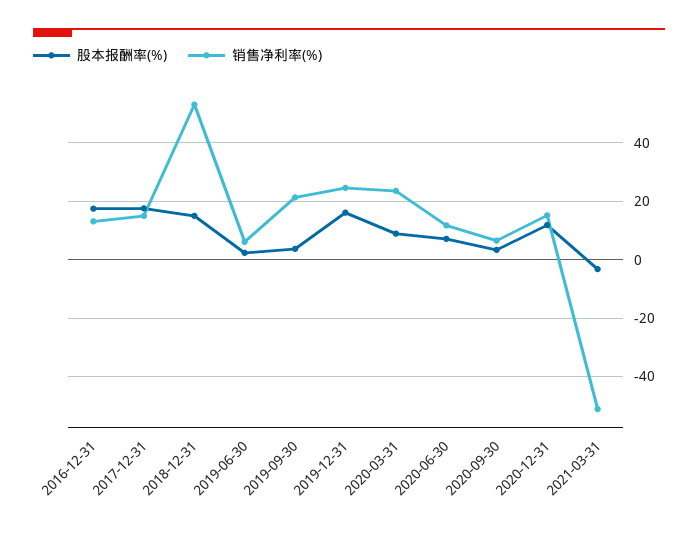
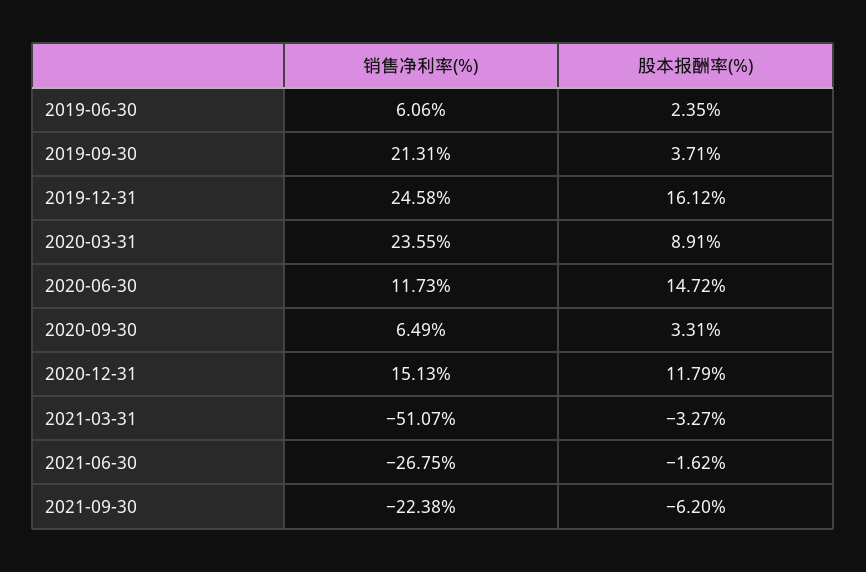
股本报酬率(%), 2016-12-31: 17.5 -> none
销售净利率(%), 2016-12-31: 12.5 -> none
股本报酬率(%), 2017-12-31: 17.5 -> none
销售净利率(%), 2017-12-31: 15 -> none
股本报酬率(%), 2018-12-31: 15 -> none
销售净利率(%), 2018-12-31: 52.5 -> none
股本报酬率(%), 2020-06-30: 7.5 -> 14.72
销售净利率(%), 2021-06-30: none -> -26.75
股本报酬率(%), 2021-06-30: none -> -1.62
销售净利率(%), 2021-09-30: none -> -22.38
股本报酬率(%), 2021-09-30: none -> -6.2

